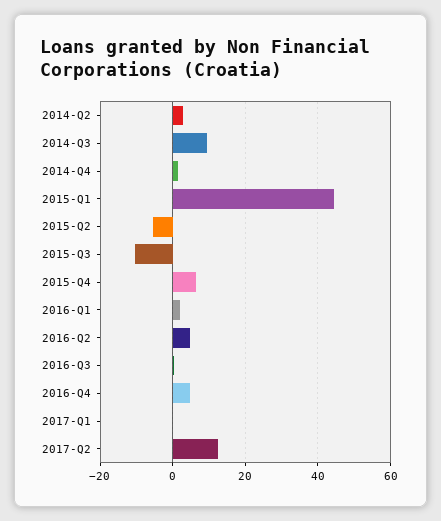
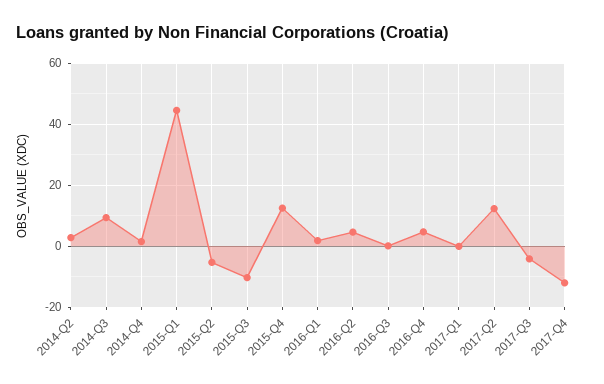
2015-Q4: 6 -> 12
2017-Q3: none -> -4
2017-Q4: none -> -12

